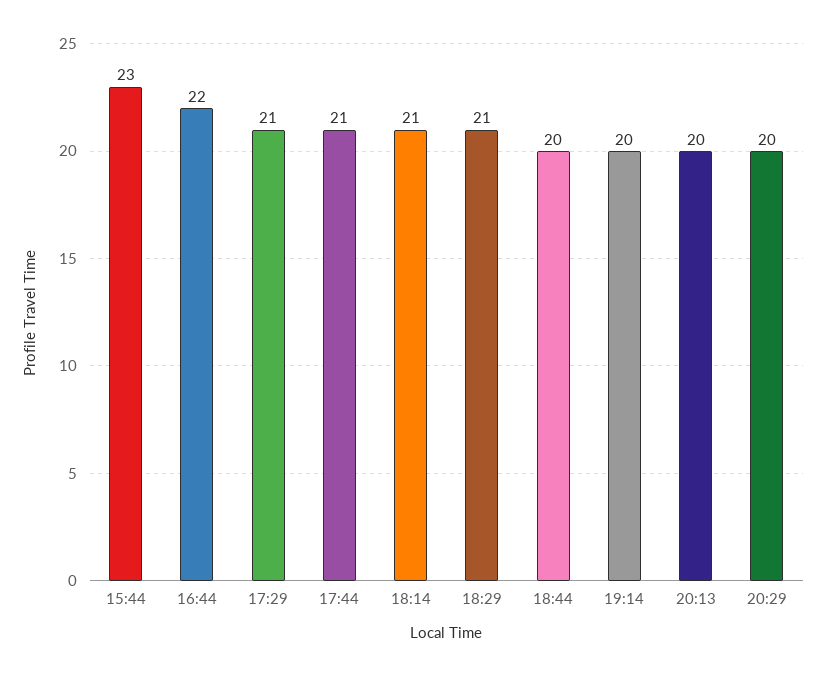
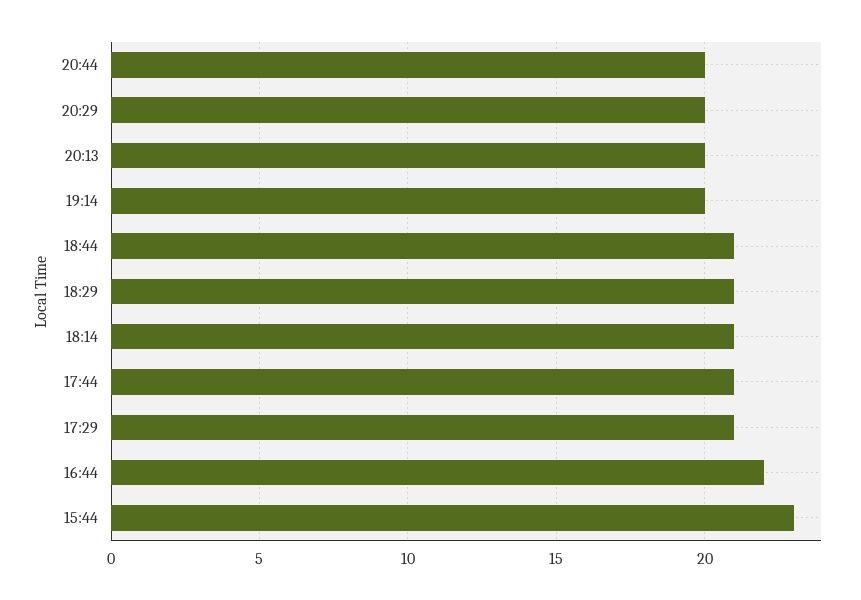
18:44: 20 -> 21
20:44: none -> 20

